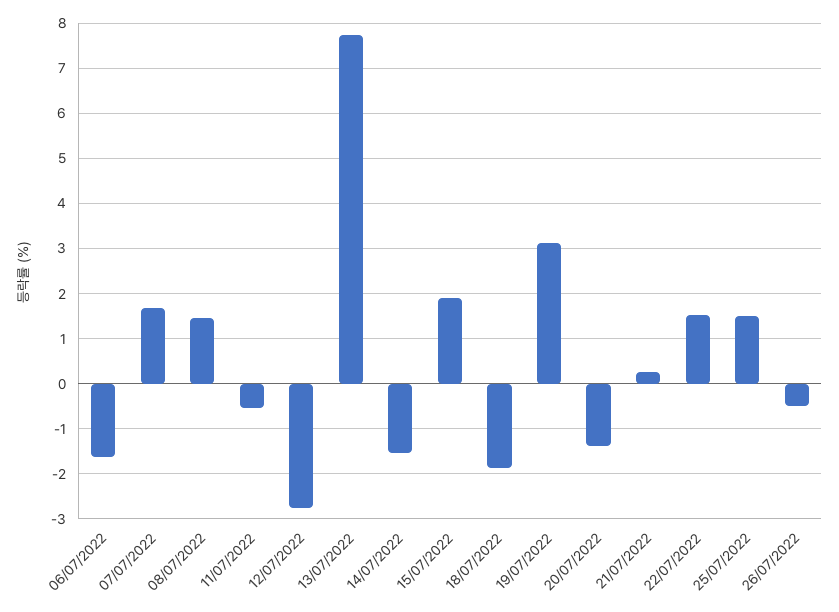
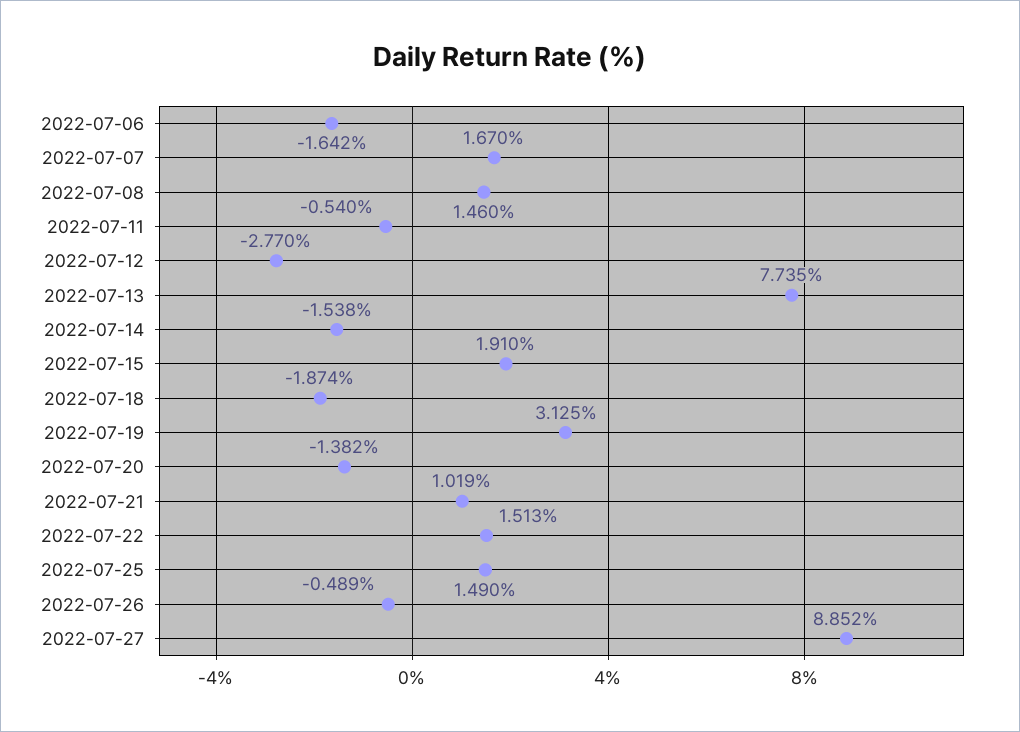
21/07/2022: 0.2 -> 1.019
2022-07-27: none -> 8.852

